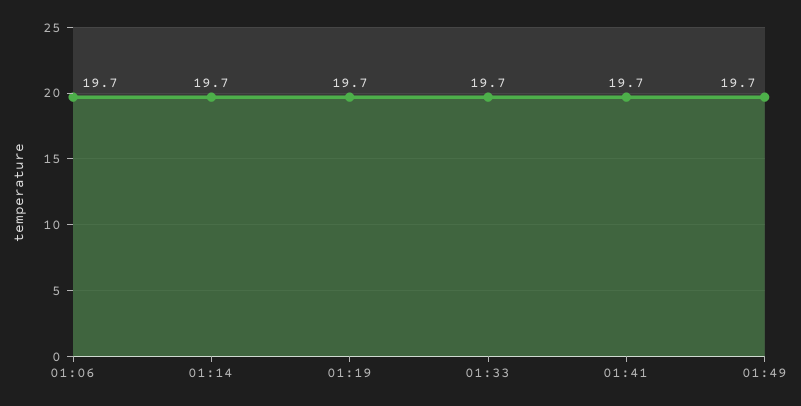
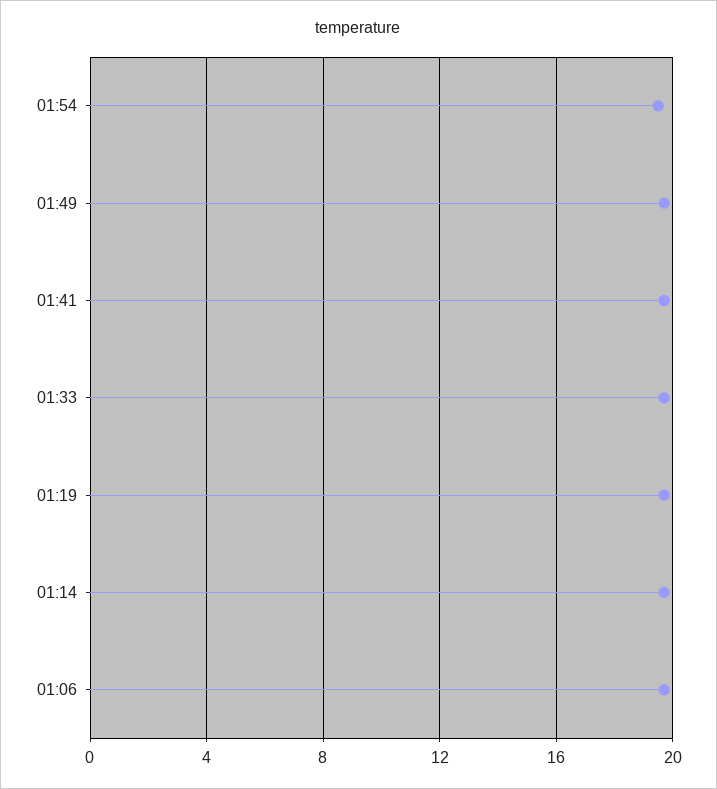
01:54: none -> 19.5

